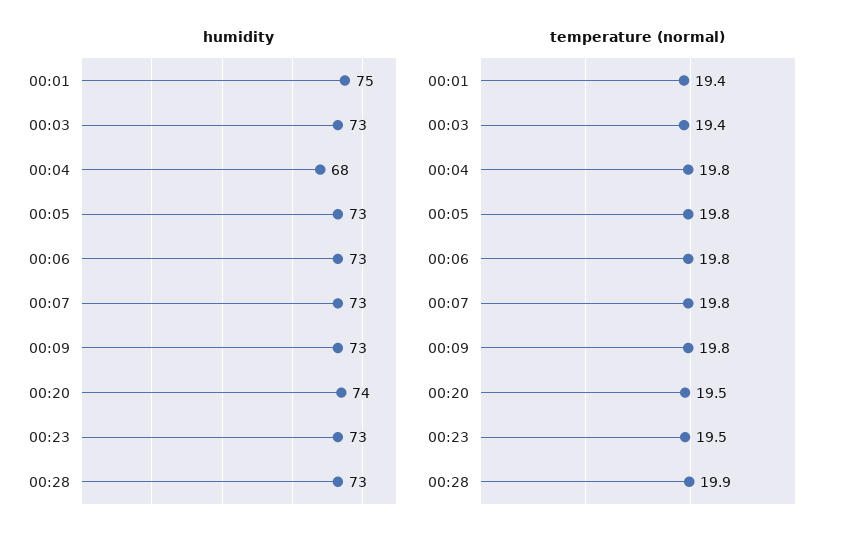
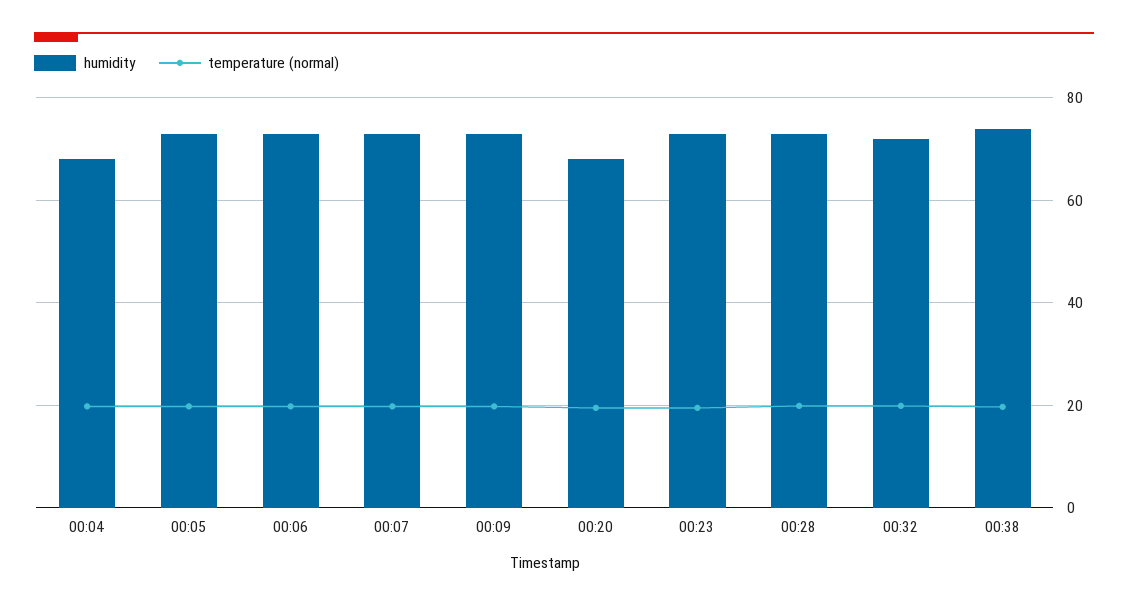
humidity, 00:01: 75 -> none
humidity, 00:03: 73 -> none
humidity, 00:20: 74 -> 68
temperature (normal), 00:01: 19.4 -> none
temperature (normal), 00:03: 19.4 -> none
humidity, 00:32: none -> 72
temperature (normal), 00:32: none -> 20
humidity, 00:38: none -> 74
temperature (normal), 00:38: none -> 20

